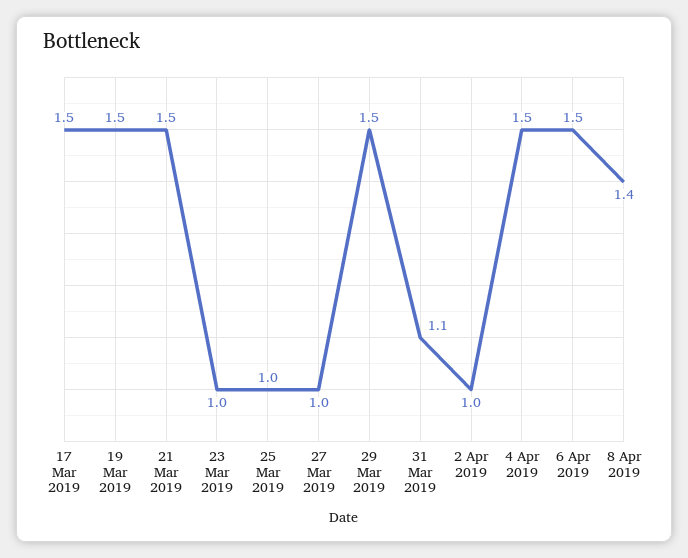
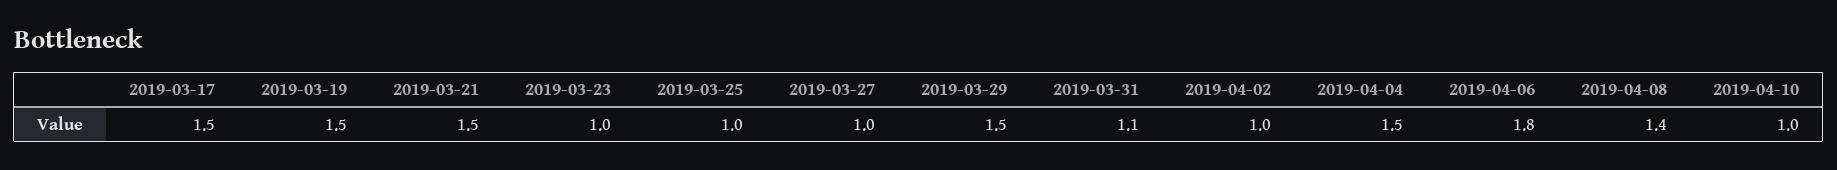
6 Apr 2019: 1.5 -> 1.8
2019-04-10: none -> 1

